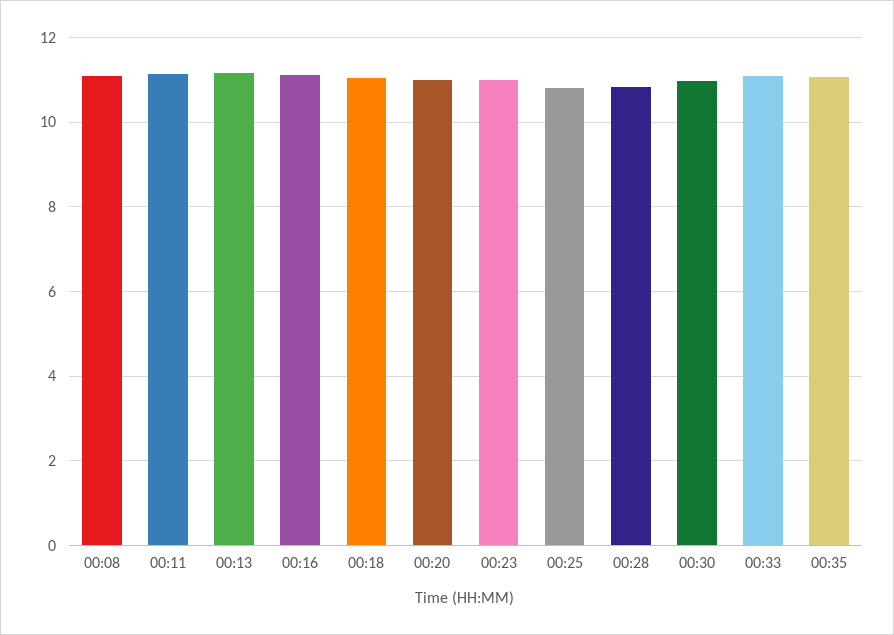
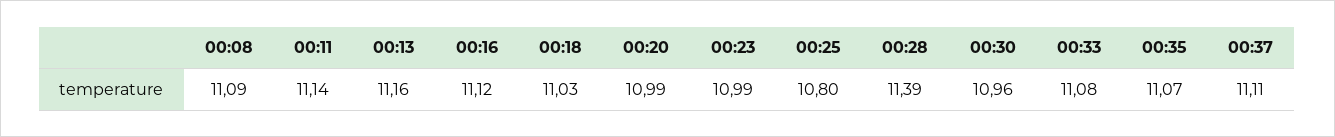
00:28: 10.8 -> 11.39
00:37: none -> 11.11

